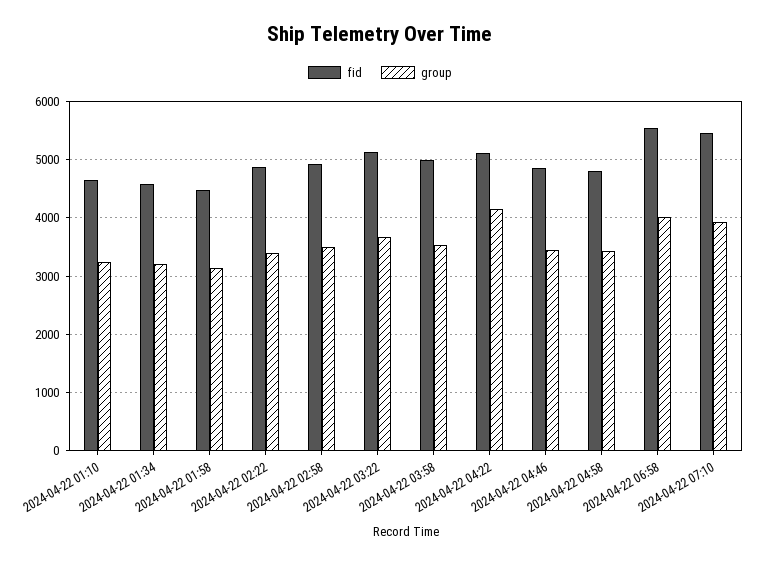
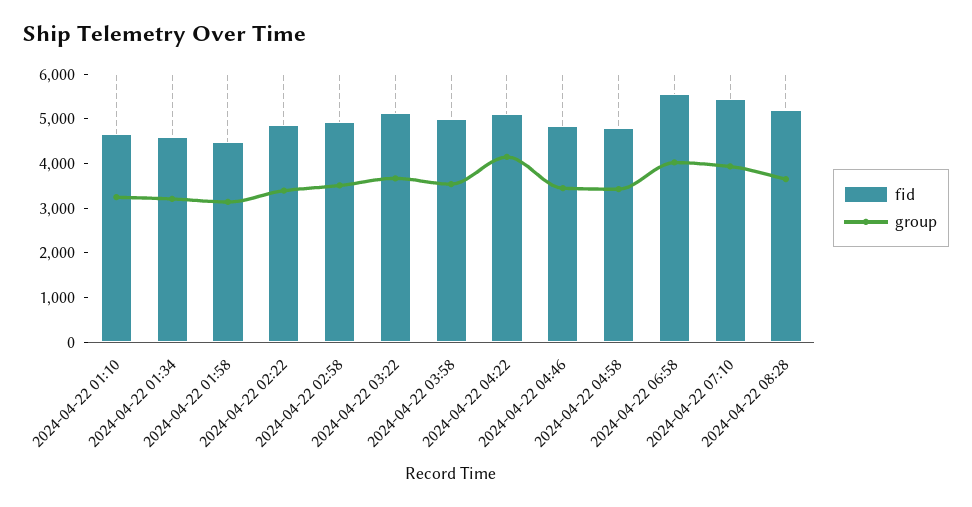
fid, 2024-04-22 08:28: none -> 5200
group, 2024-04-22 08:28: none -> 3600

